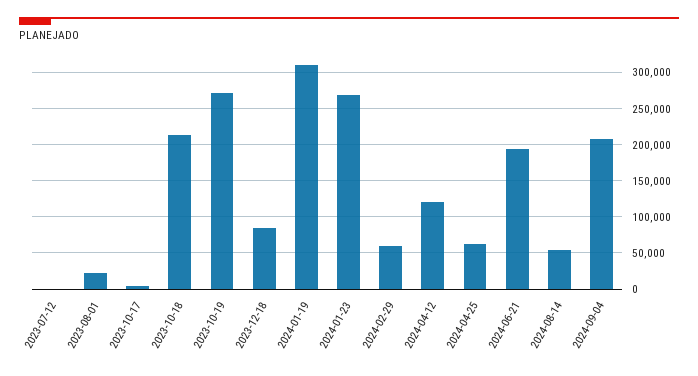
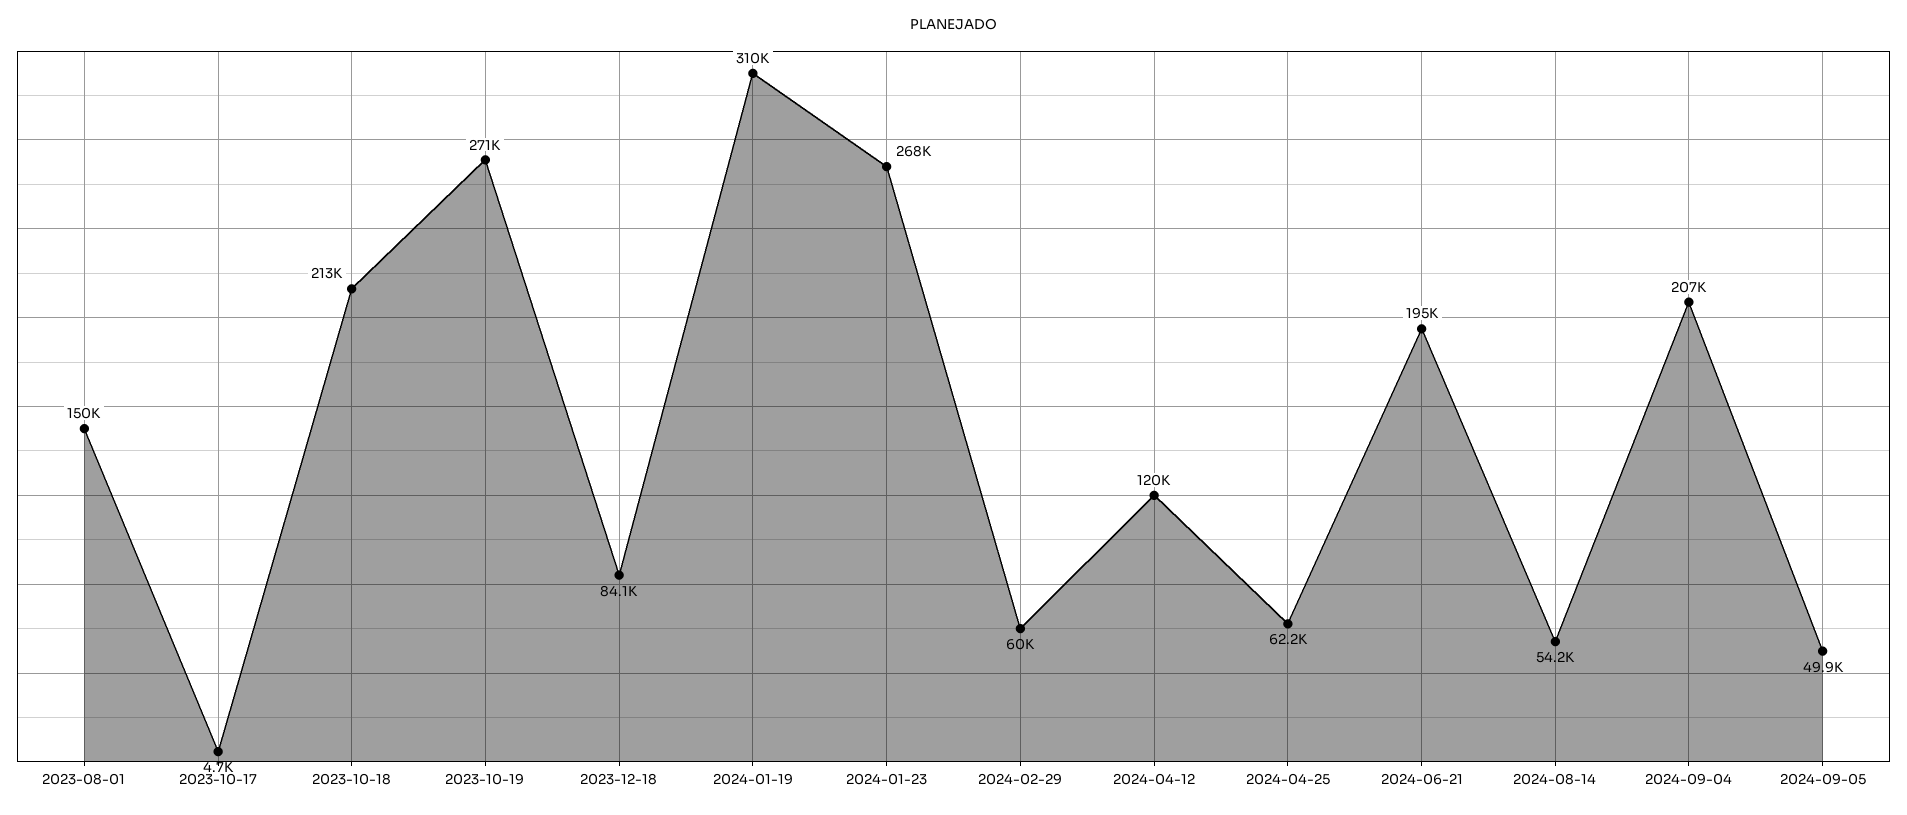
2023-07-12: 0 -> none
2023-08-01: 20000 -> 150000
2024-09-05: none -> 49900

